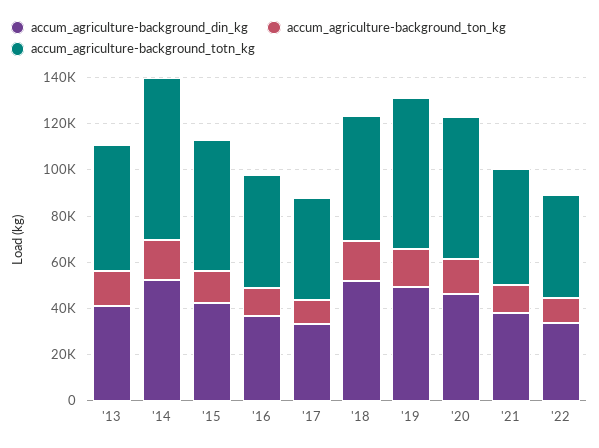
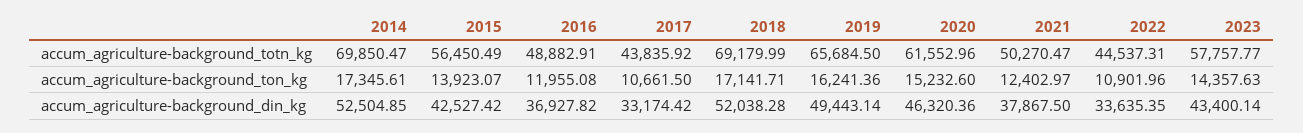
accum_agriculture-background_din_kg, '13: 40000 -> none
accum_agriculture-background_ton_kg, '13: 15000 -> none
accum_agriculture-background_totn_kg, '13: 55000 -> none
accum_agriculture-background_totn_kg, '18: 55000 -> 69179.99
accum_agriculture-background_totn_kg, 2023: none -> 57757.77
accum_agriculture-background_ton_kg, 2023: none -> 14357.63
accum_agriculture-background_din_kg, 2023: none -> 43400.14

